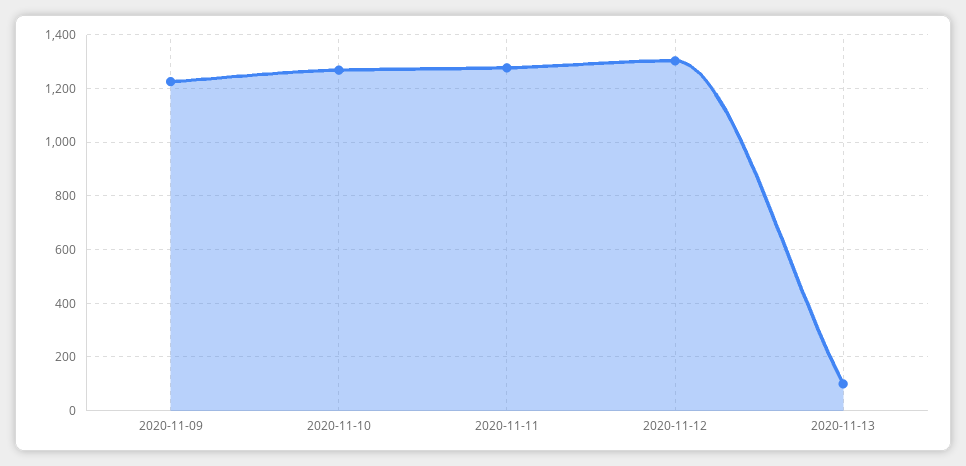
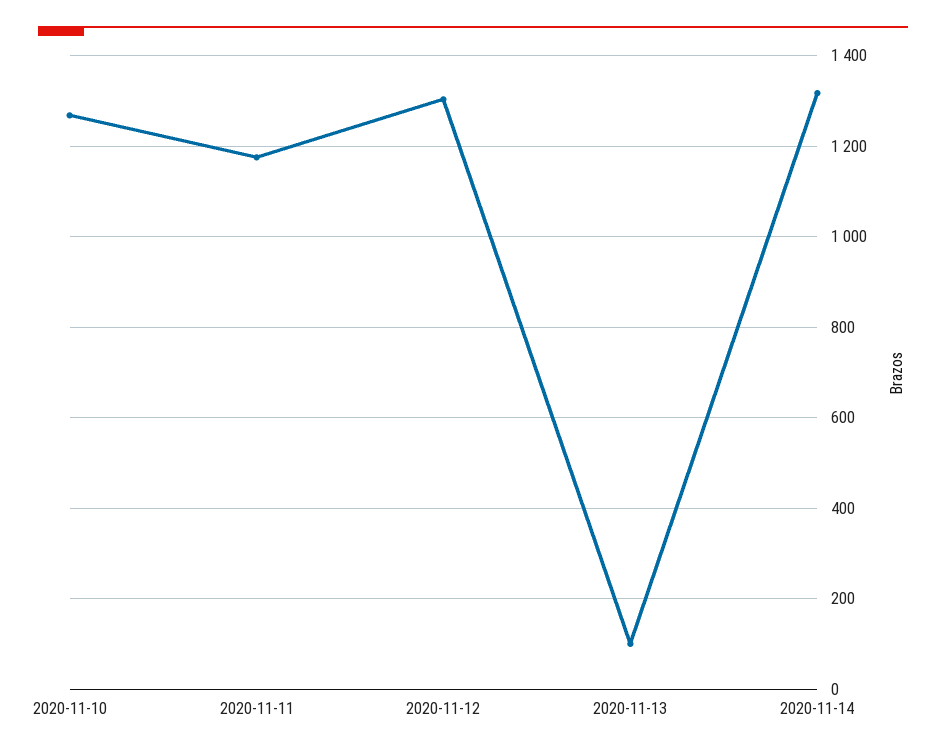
2020-11-09: 1225 -> none
2020-11-11: 1275 -> 1180
2020-11-14: none -> 1320

